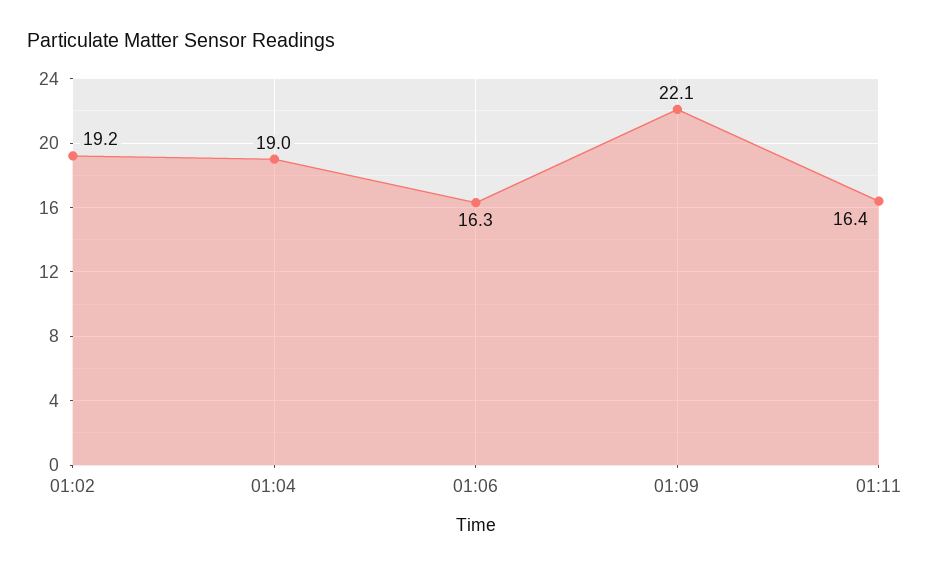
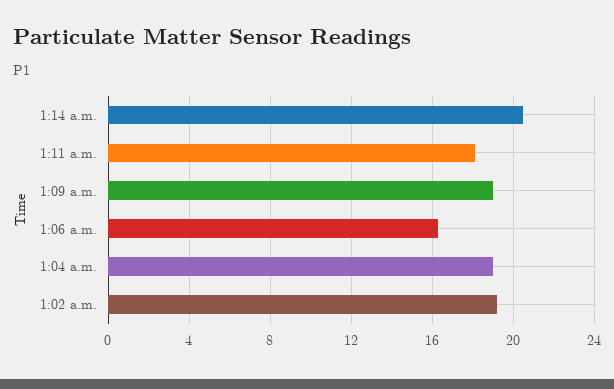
01:09: 22.1 -> 19
01:11: 16.4 -> 18
1:14 a.m.: none -> 20.5

